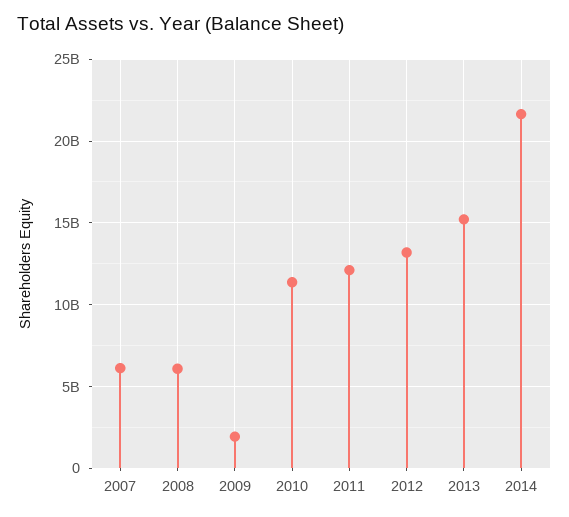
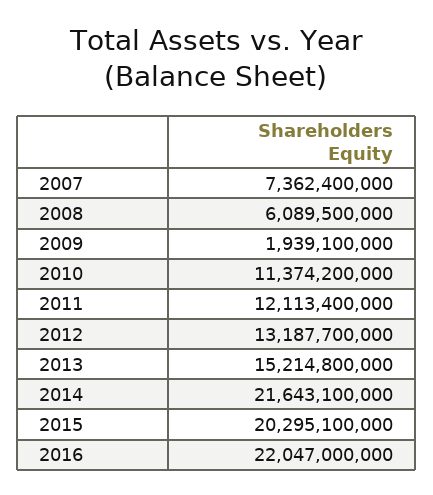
2007: 6000000000 -> 7362400000
2015: none -> 20295100000
2016: none -> 22047000000

